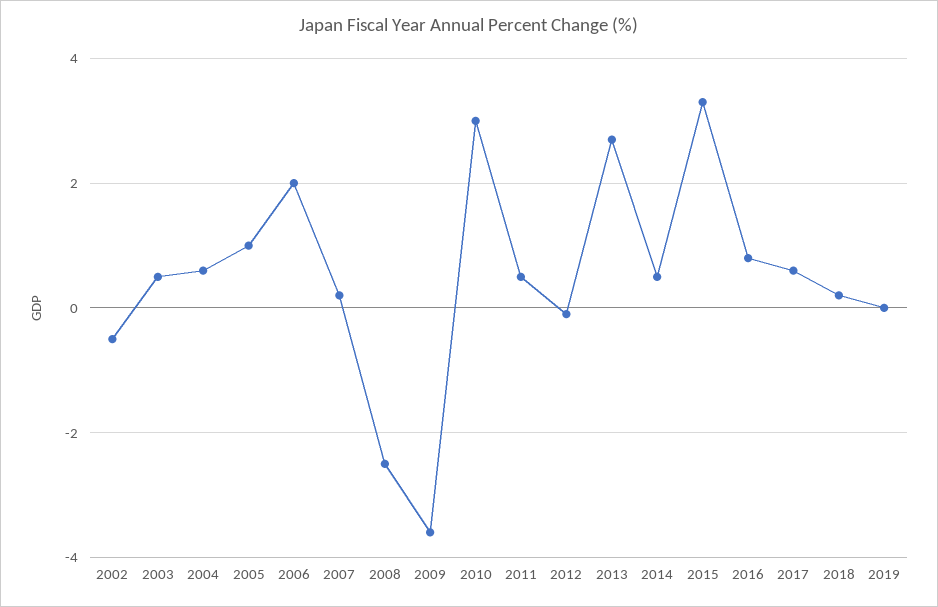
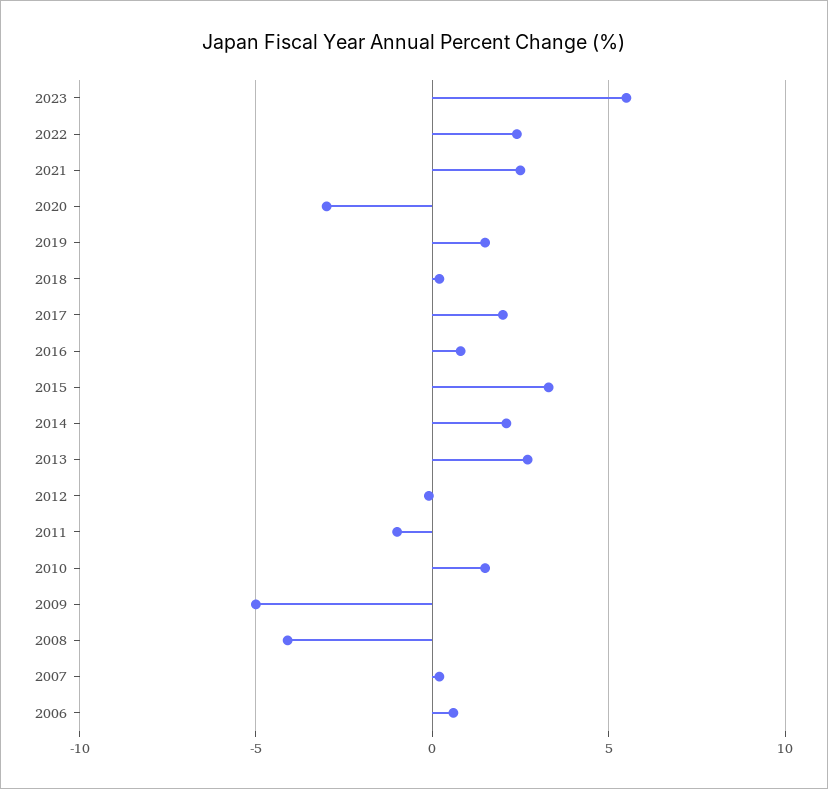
2002: -0.5 -> none
2003: 0.5 -> none
2004: 0.5 -> none
2005: 1 -> none
2006: 2 -> 0.5
2008: -2.5 -> -4
2009: -3.5 -> -5
2010: 3 -> 1.5
2011: 0.5 -> -1
2014: 0.5 -> 2
2017: 0.5 -> 2
2019: 0 -> 1.5
2023: none -> 5.5
2022: none -> 2.5
2021: none -> 2.5
2020: none -> -3

